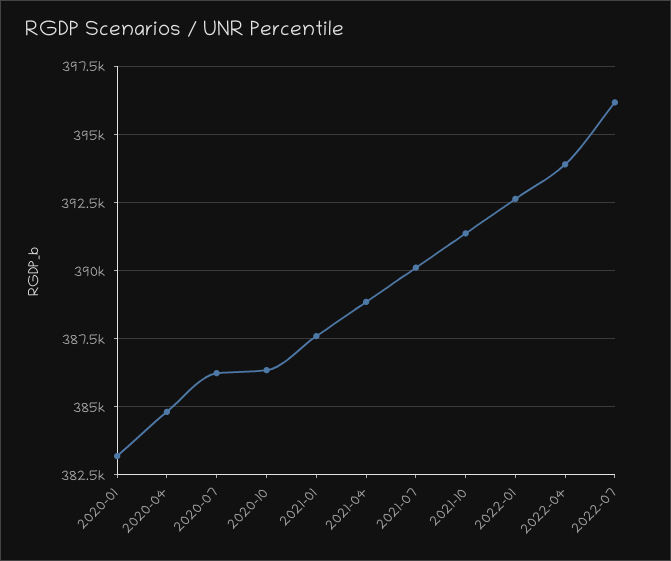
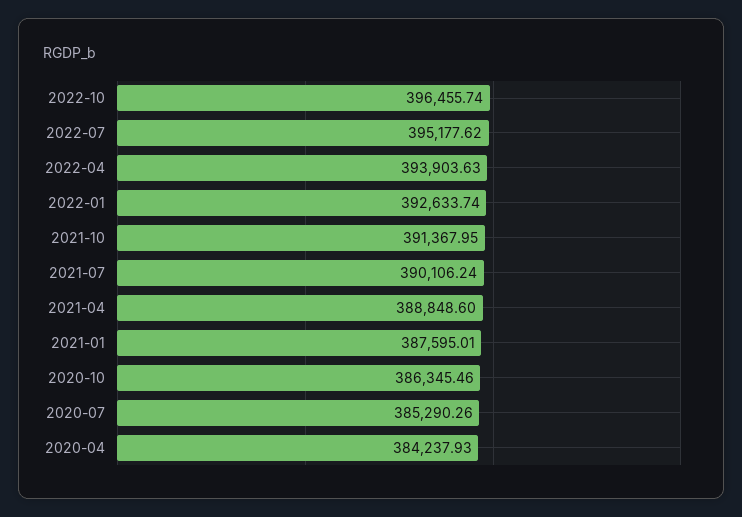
2020-01: 383250 -> none
2020-04: 384750 -> 384237.93
2020-07: 386250 -> 385290.26
2022-07: 396250 -> 395177.62
2022-10: none -> 396455.74

